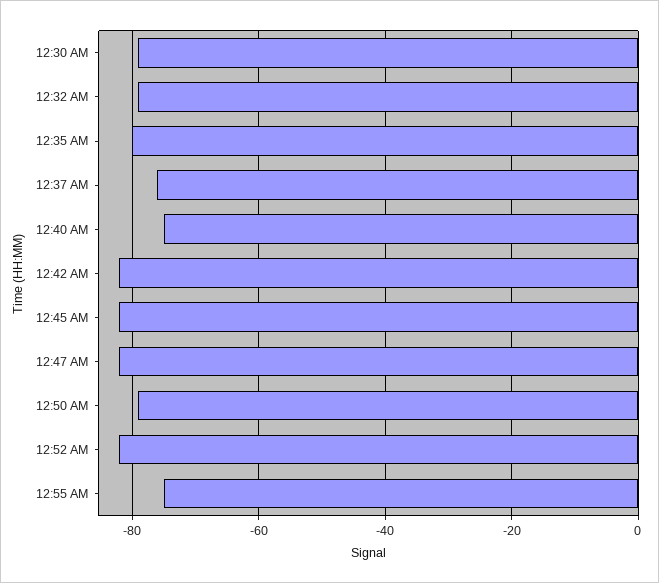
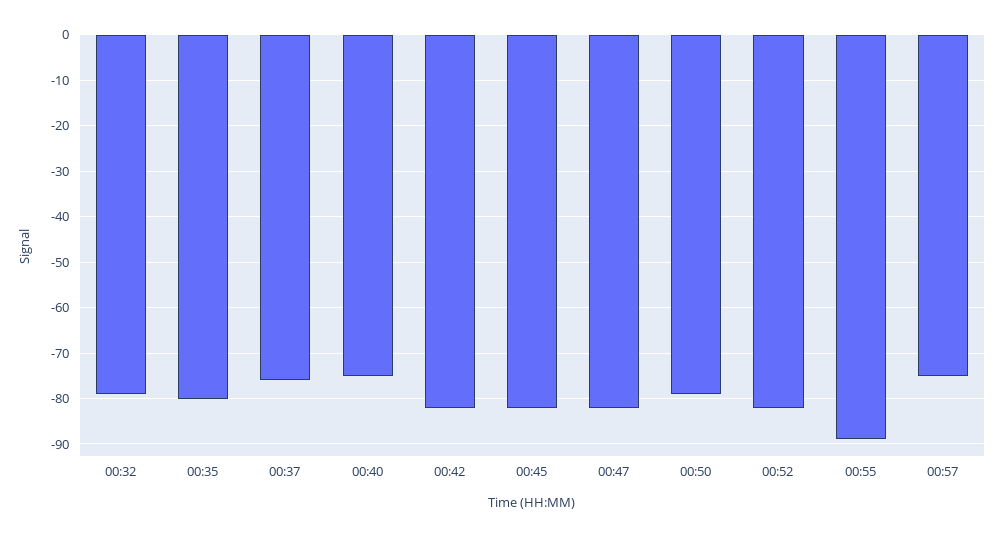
12:30 AM: -80 -> none
12:55 AM: -75 -> -90
00:57: none -> -75

